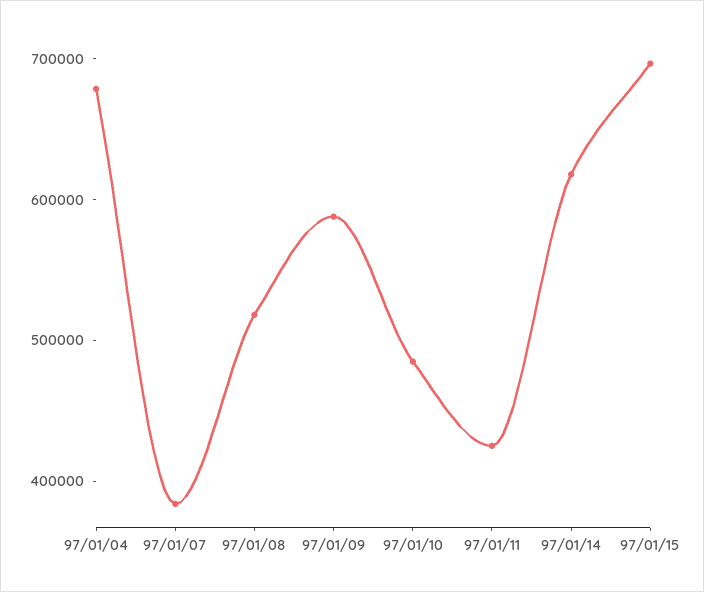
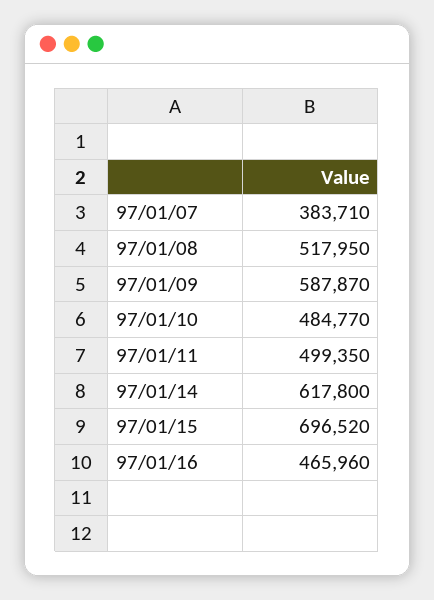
97/01/04: 680000 -> none
97/01/11: 420000 -> 499350
97/01/16: none -> 465960

